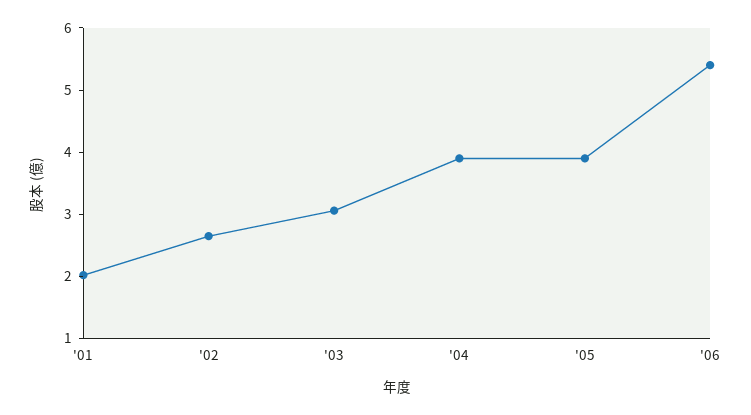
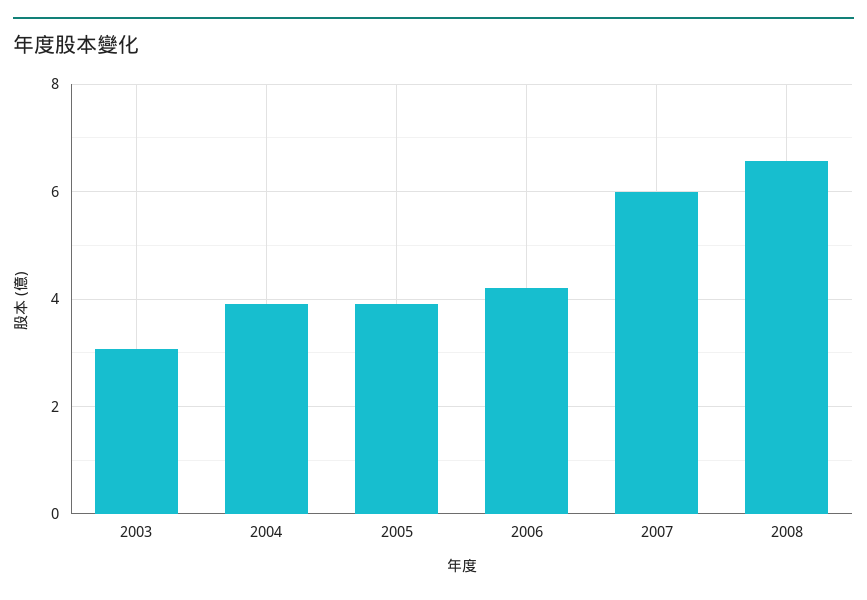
'01: 2 -> none
'02: 2.6 -> none
'06: 5.4 -> 4.2
2007: none -> 6
2008: none -> 6.6

